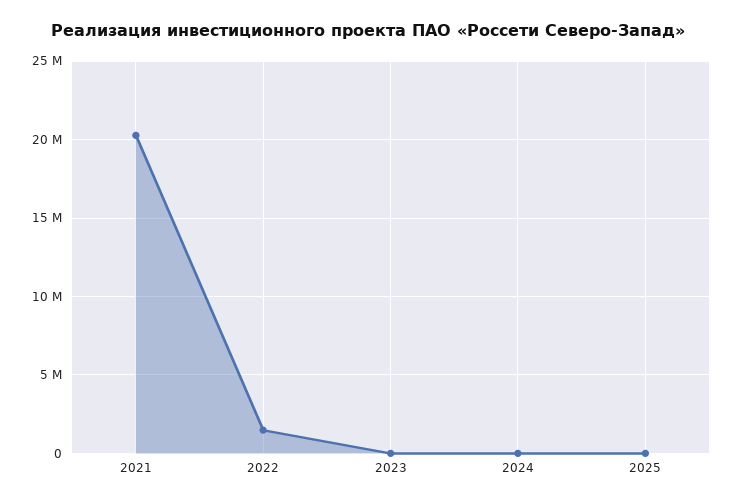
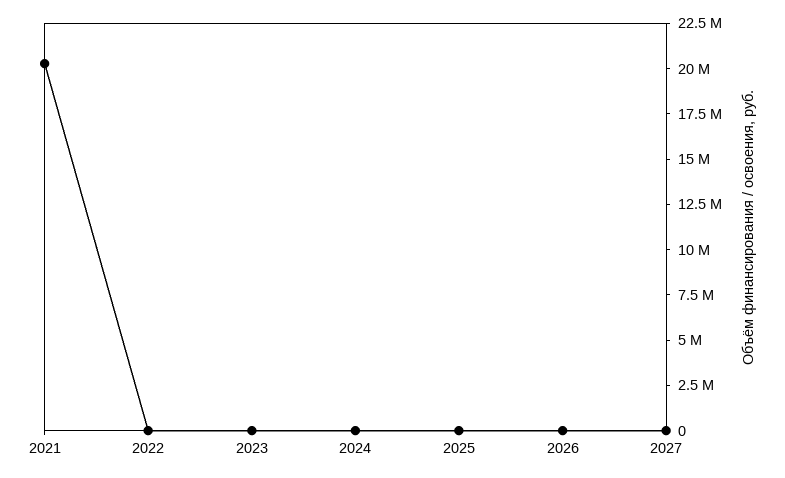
2022: 1500000 -> 0
2026: none -> 0
2027: none -> 0

